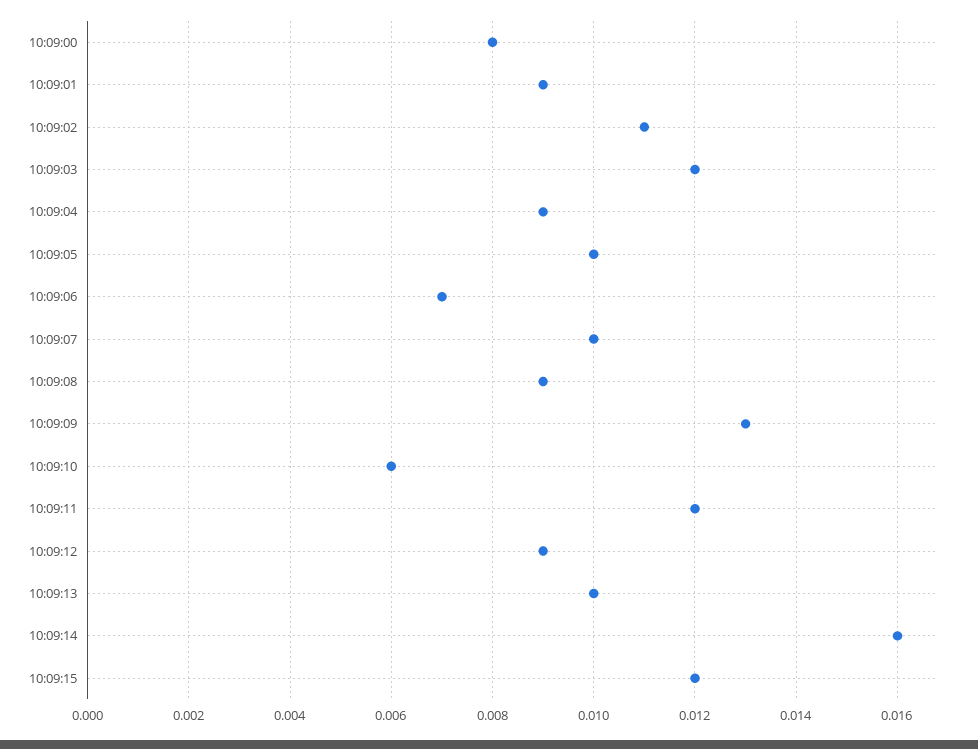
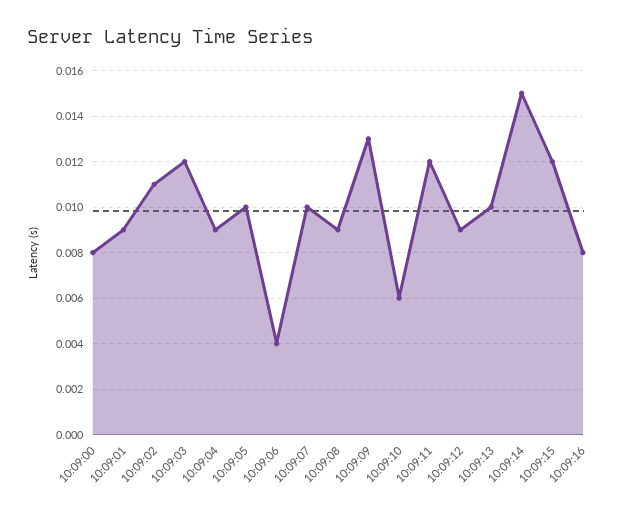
10:09:06: 0.007 -> 0.004
10:09:14: 0.016 -> 0.015
10:09:16: none -> 0.008

